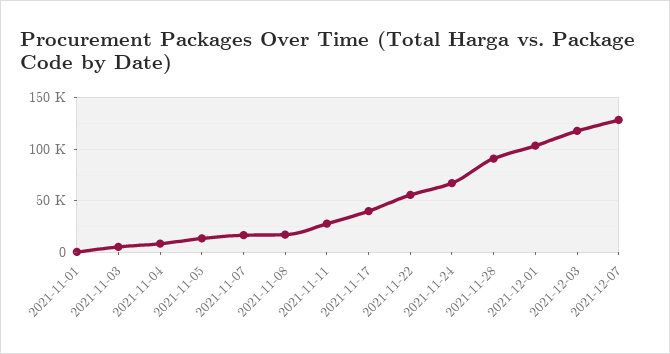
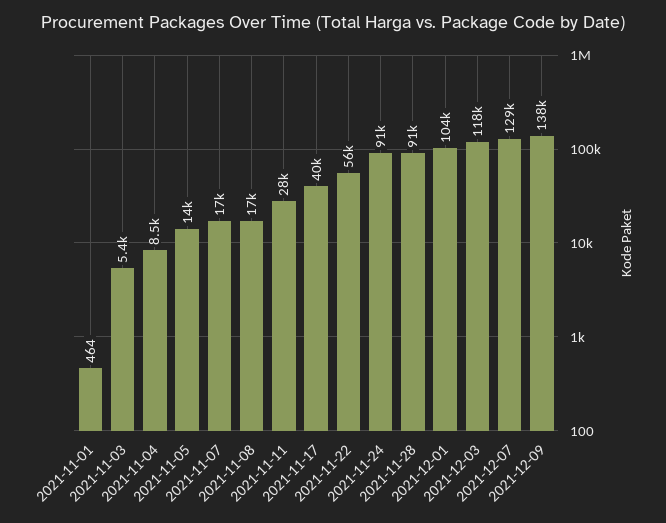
2021-11-24: 70000 -> 91000
2021-12-09: none -> 138000

